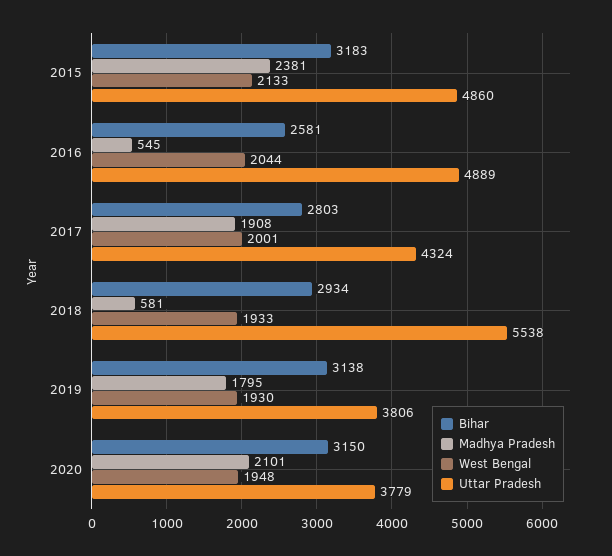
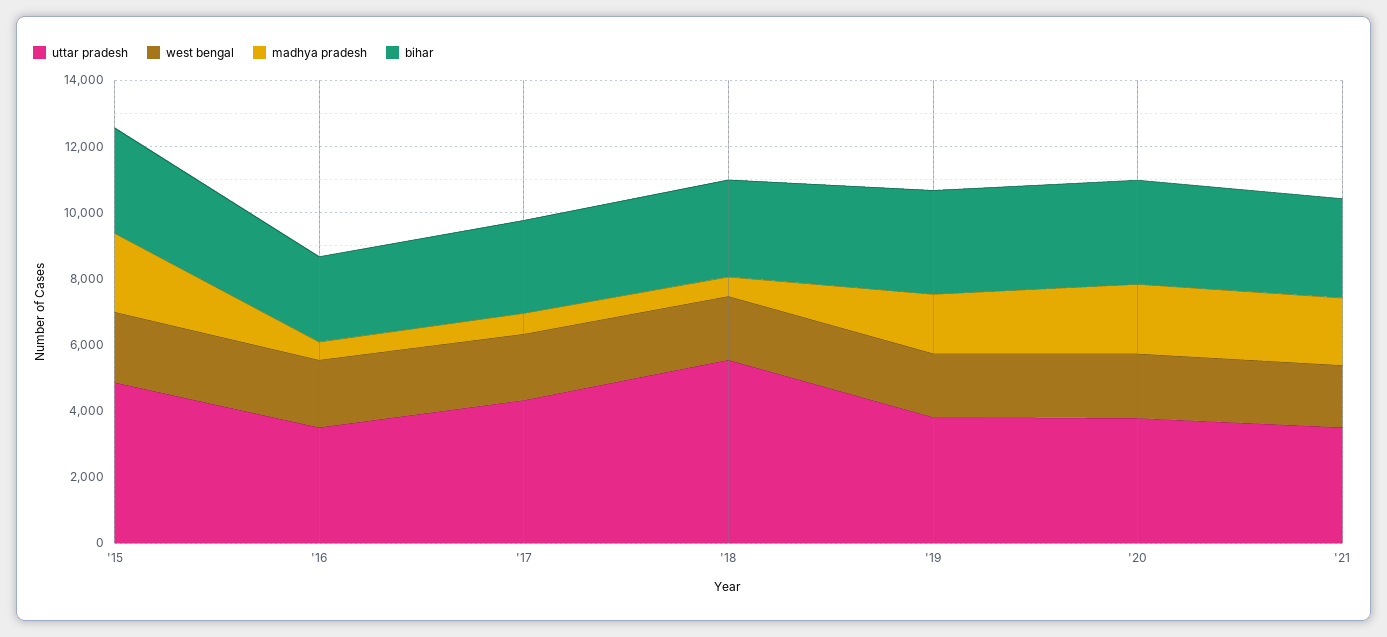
Uttar Pradesh, 2016: 4889 -> 3500
Madhya Pradesh, 2017: 1908 -> 500
Uttar Pradesh, '21: none -> 3500
West Bengal, '21: none -> 2000
Madhya Pradesh, '21: none -> 2000
Bihar, '21: none -> 3000

